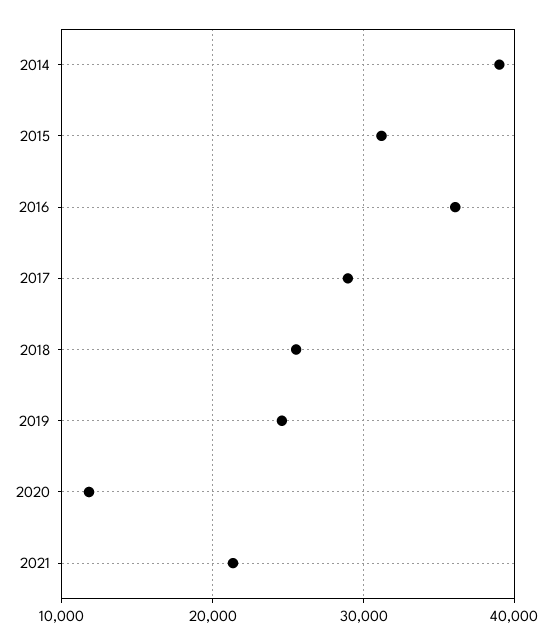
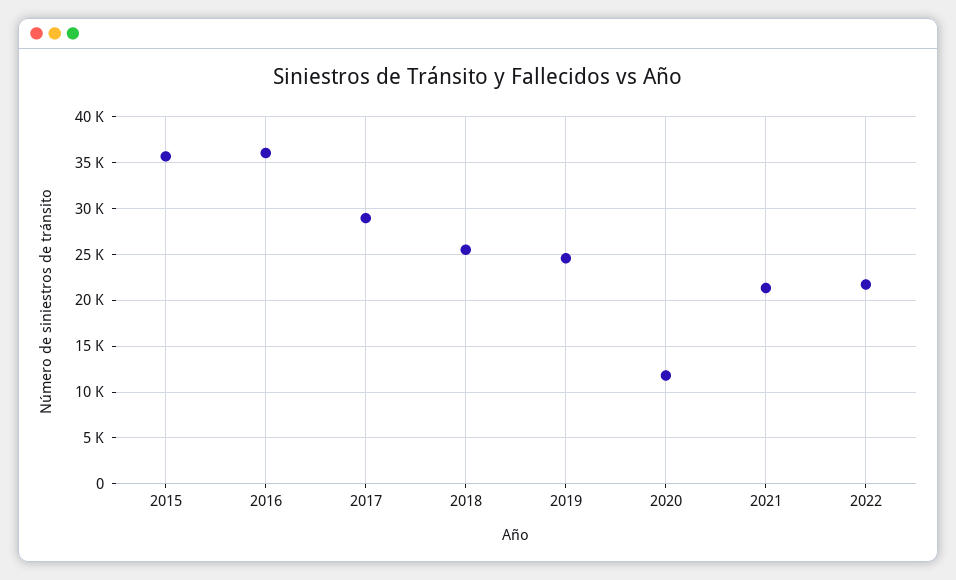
2014: 39000 -> none
2015: 31000 -> 36000
2022: none -> 22000

